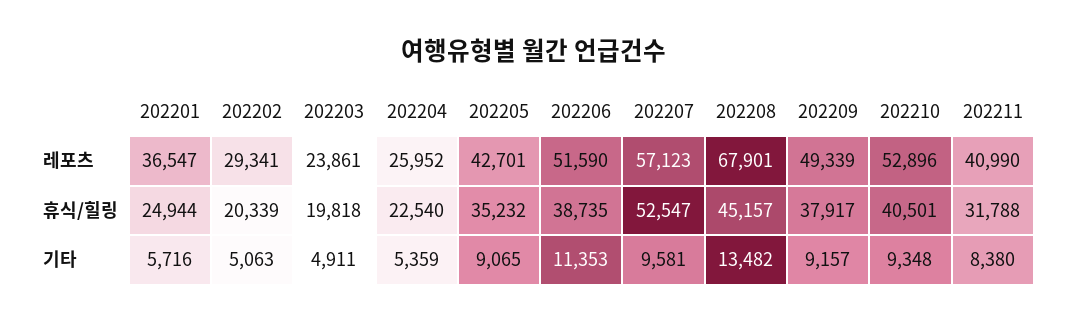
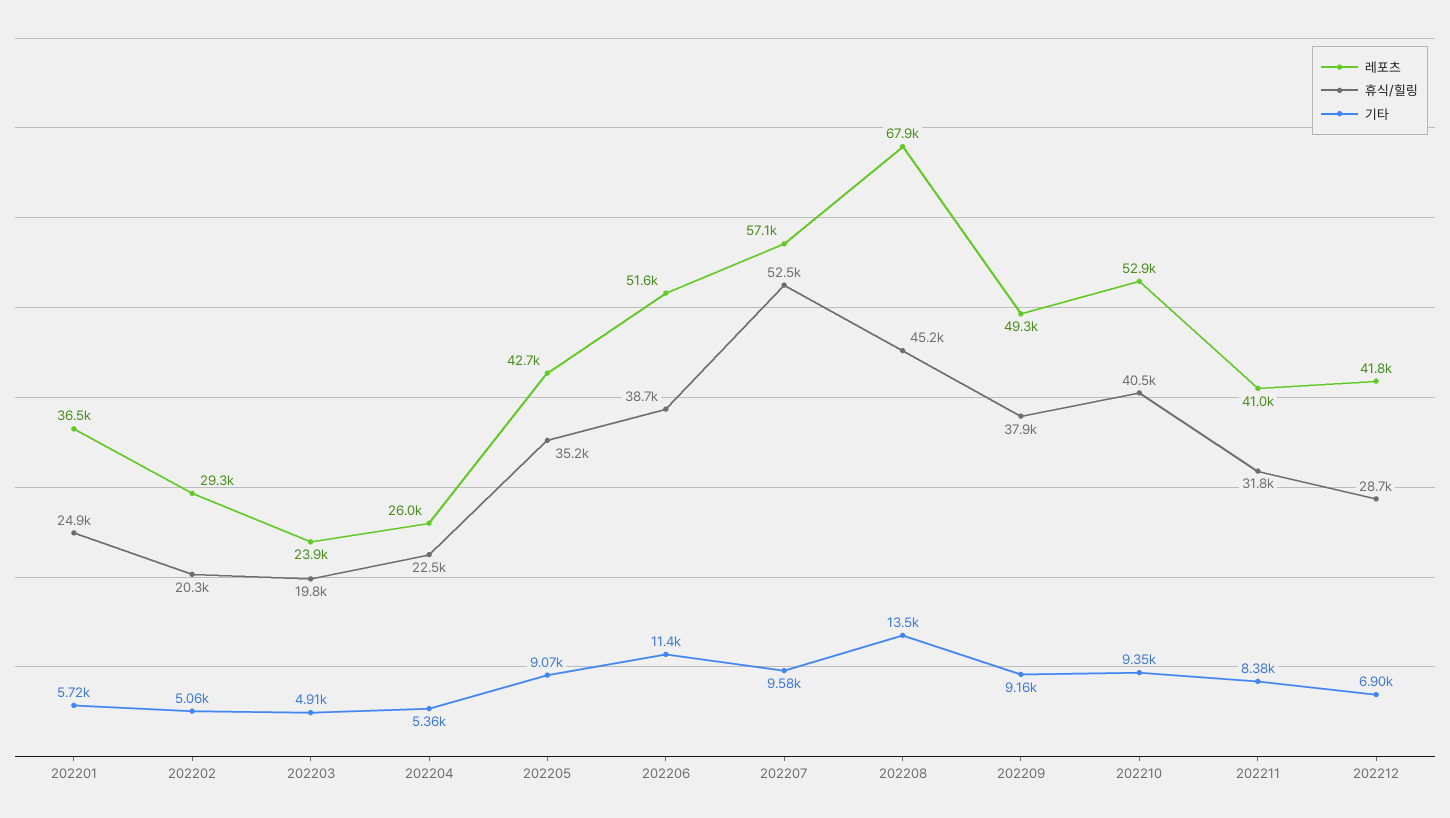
레포츠, 202212: none -> 41800
휴식/힐링, 202212: none -> 28700
기타, 202212: none -> 6900

